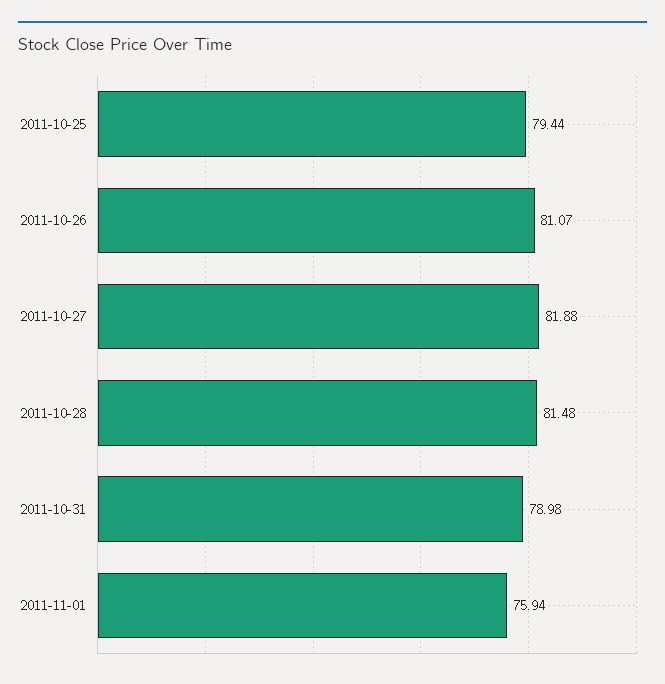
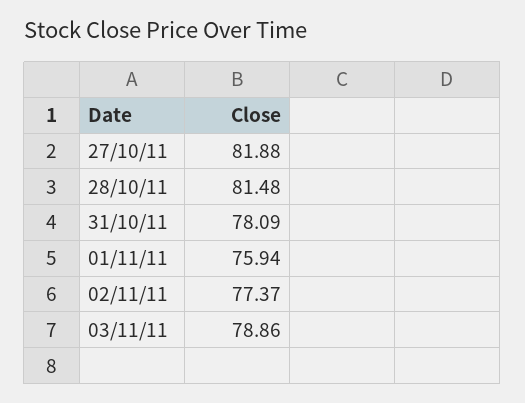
2011-10-25: 79.44 -> none
2011-10-26: 81.07 -> none
2011-10-31: 78.98 -> 78.09
02/11/11: none -> 77.37
03/11/11: none -> 78.86

